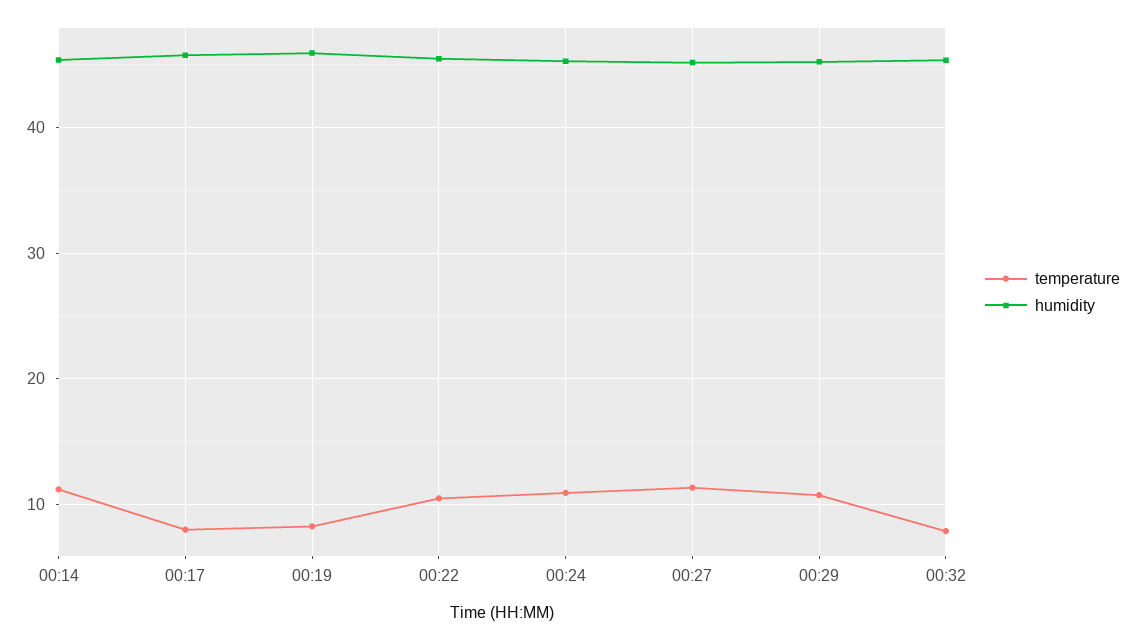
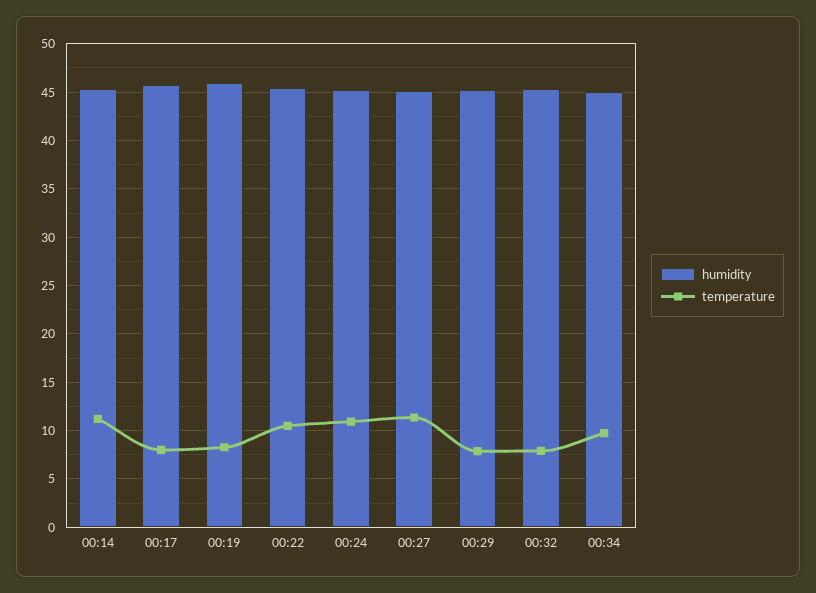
temperature, 00:29: 11 -> 8
humidity, 00:34: none -> 45
temperature, 00:34: none -> 10

